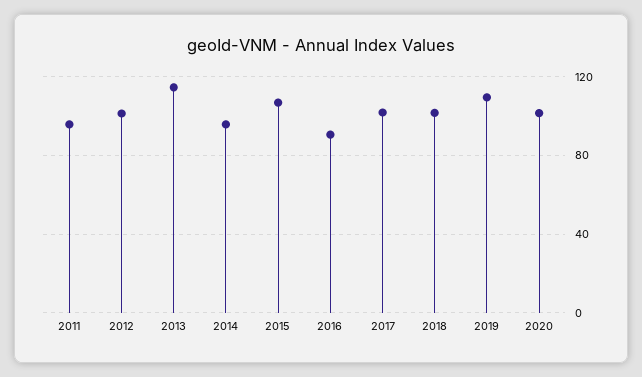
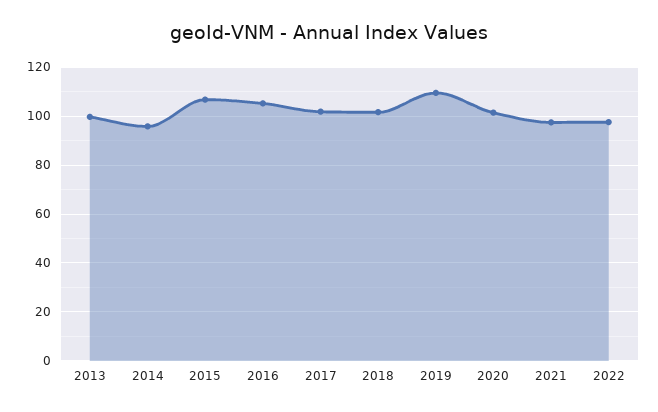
2011: 95 -> none
2012: 100 -> none
2013: 115 -> 100
2016: 90 -> 105
2021: none -> 97.5
2022: none -> 97.5

